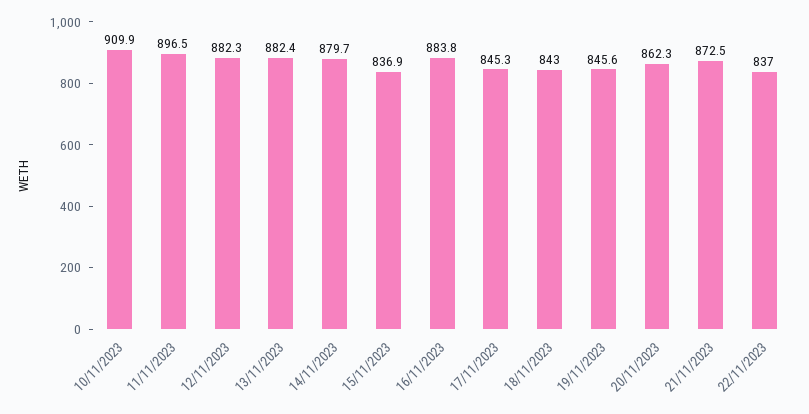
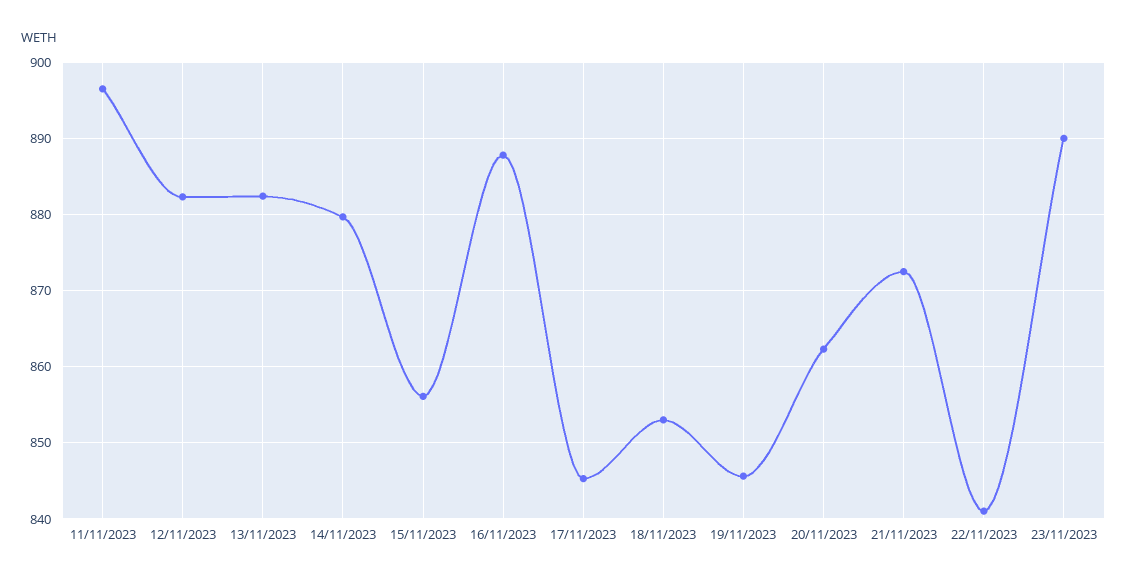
10/11/2023: 909.9 -> none
15/11/2023: 836.9 -> 856
16/11/2023: 883.8 -> 888
18/11/2023: 843 -> 853
22/11/2023: 837 -> 841
23/11/2023: none -> 890

